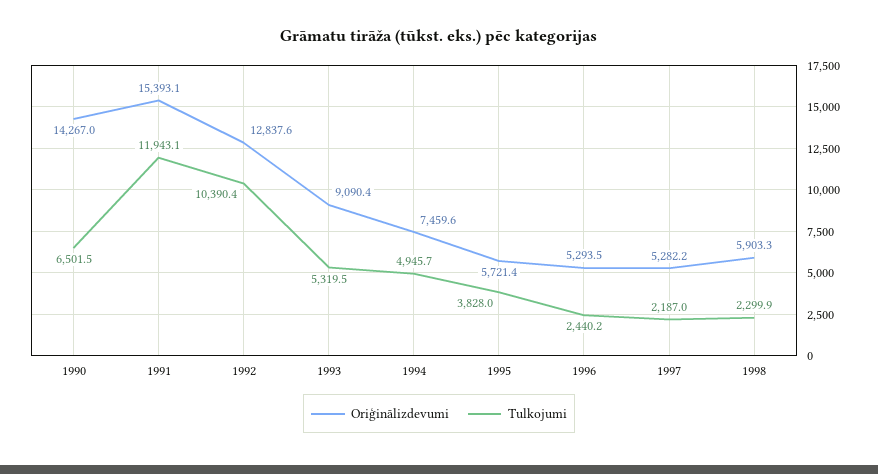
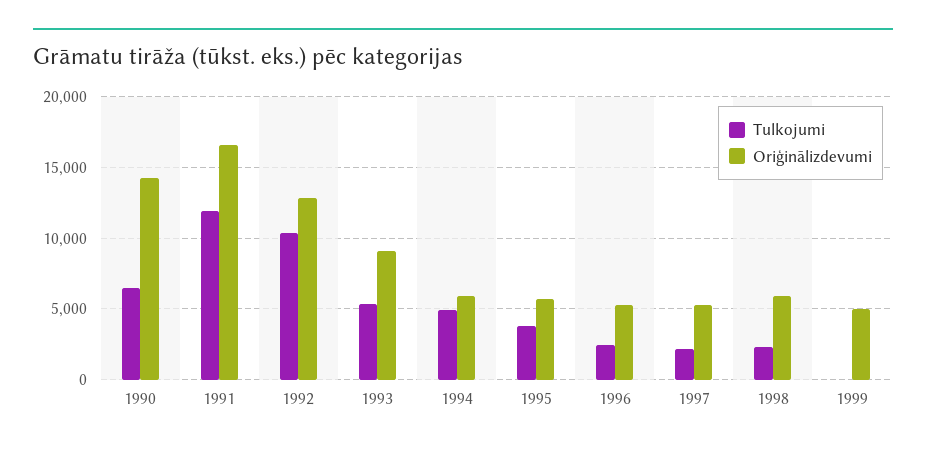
Oriģinālizdevumi, 1991: 15393.1 -> 16500
Oriģinālizdevumi, 1994: 7459.6 -> 6000
Tulkojumi, 1999: none -> 0
Oriģinālizdevumi, 1999: none -> 5000

